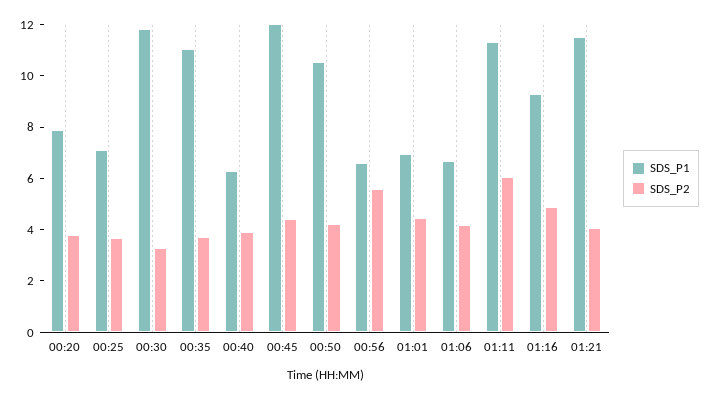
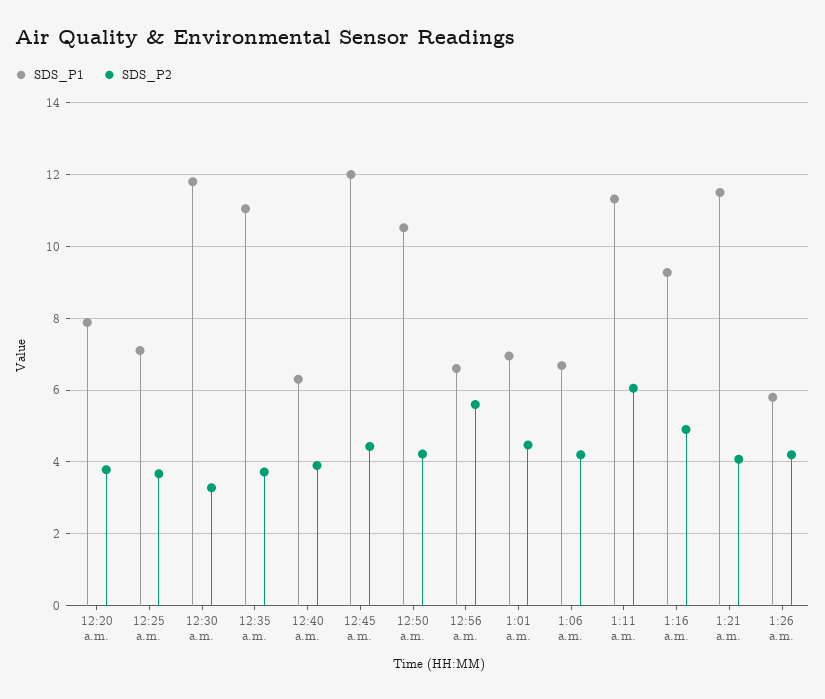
SDS_P1, 1:26 a.m.: none -> 5.8
SDS_P2, 1:26 a.m.: none -> 4.2

